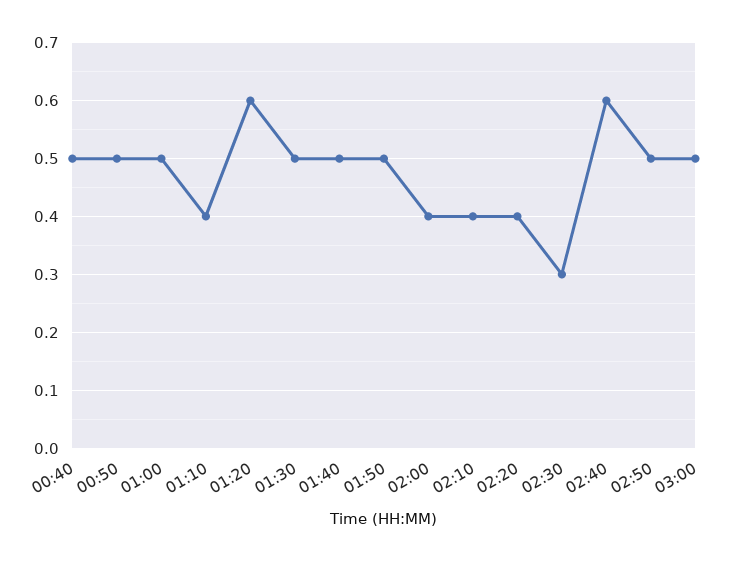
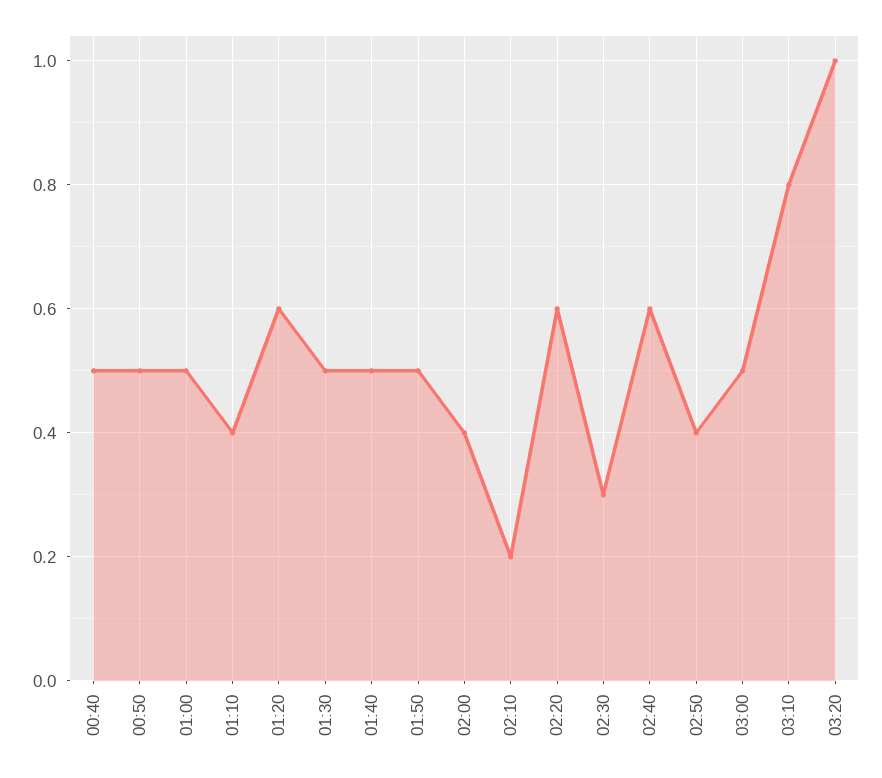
02:10: 0.4 -> 0.2
02:20: 0.4 -> 0.6
02:50: 0.5 -> 0.4
03:10: none -> 0.8
03:20: none -> 1

